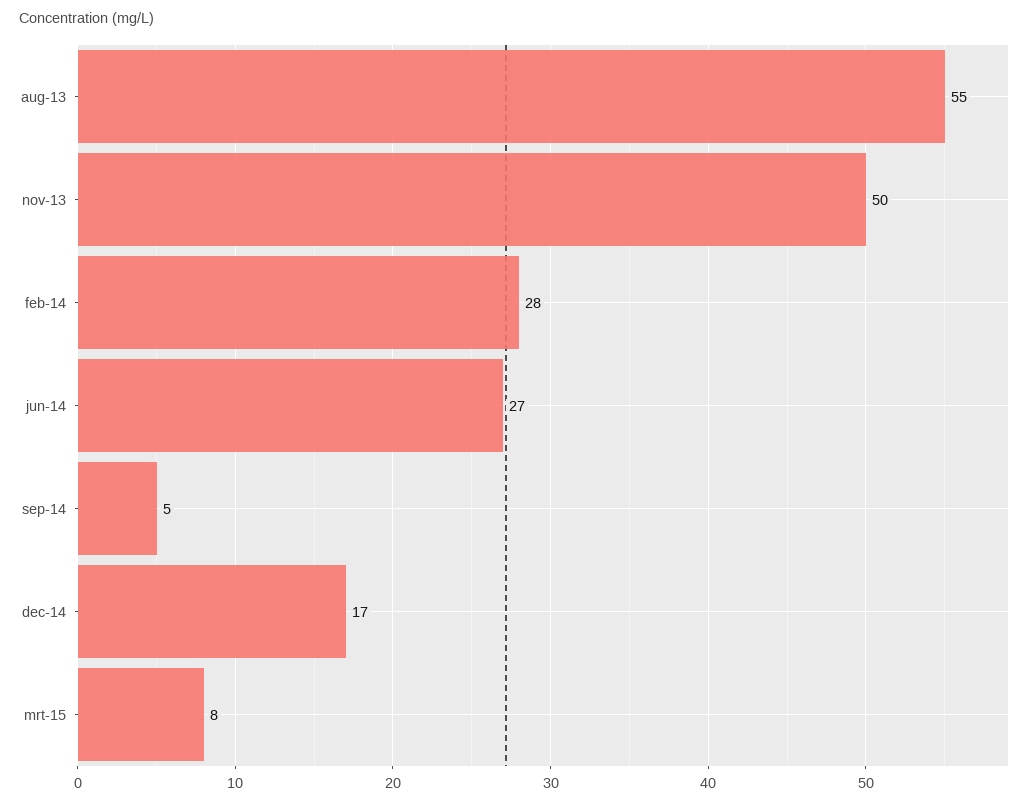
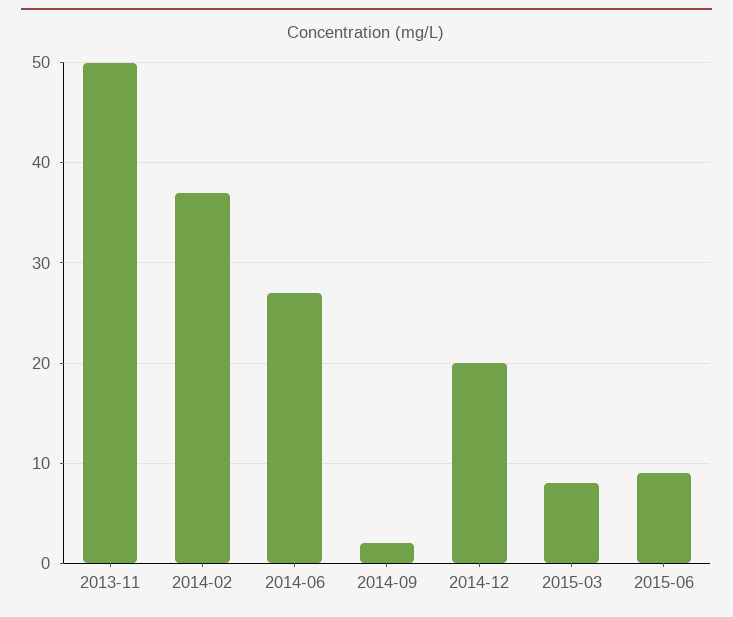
aug-13: 55 -> none
feb-14: 28 -> 37
sep-14: 5 -> 2
dec-14: 17 -> 20
2015-06: none -> 9

